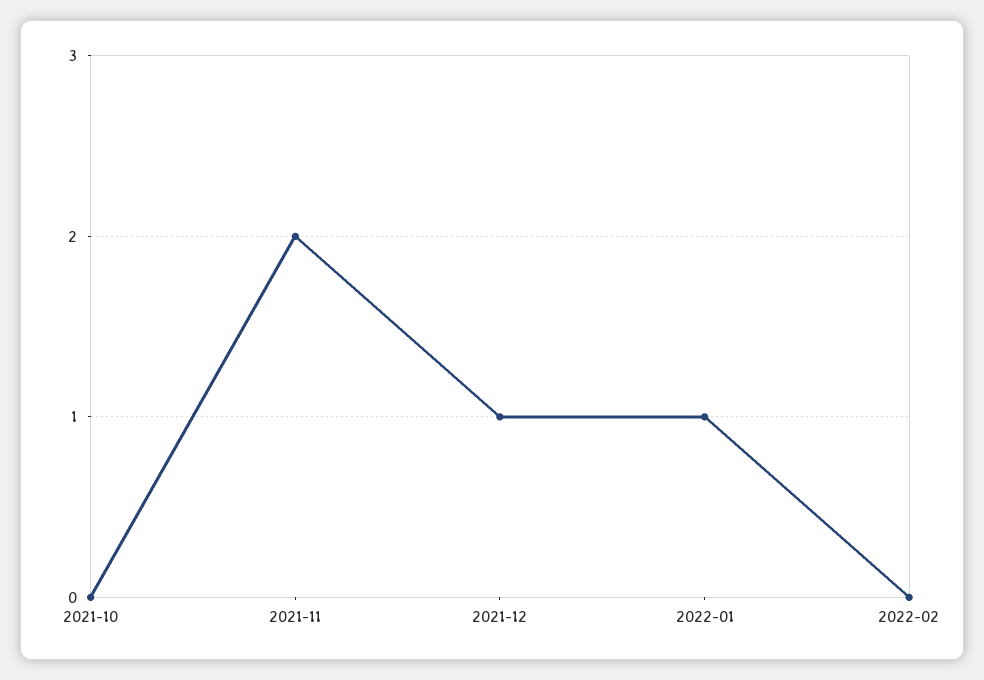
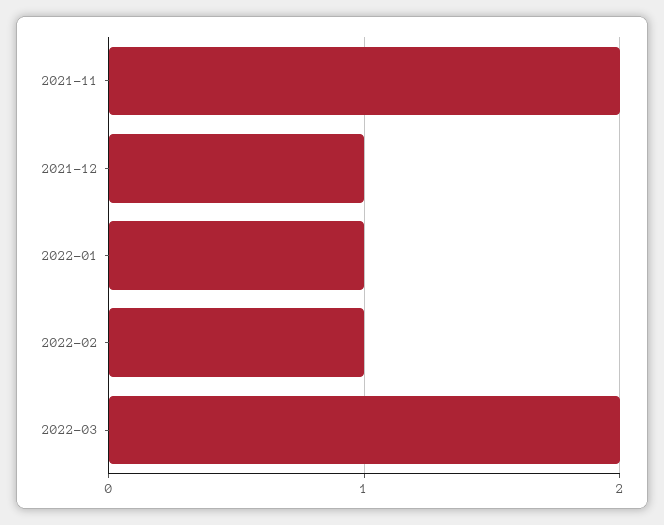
2021-10: 0 -> none
2022-02: 0 -> 1
2022-03: none -> 2

